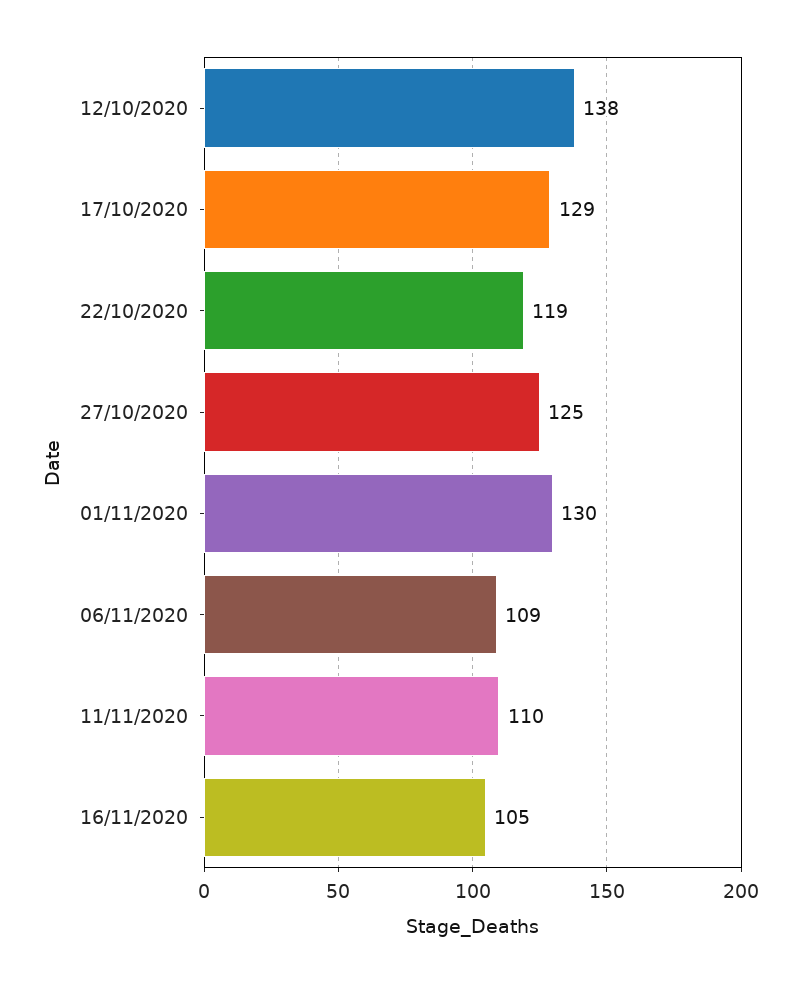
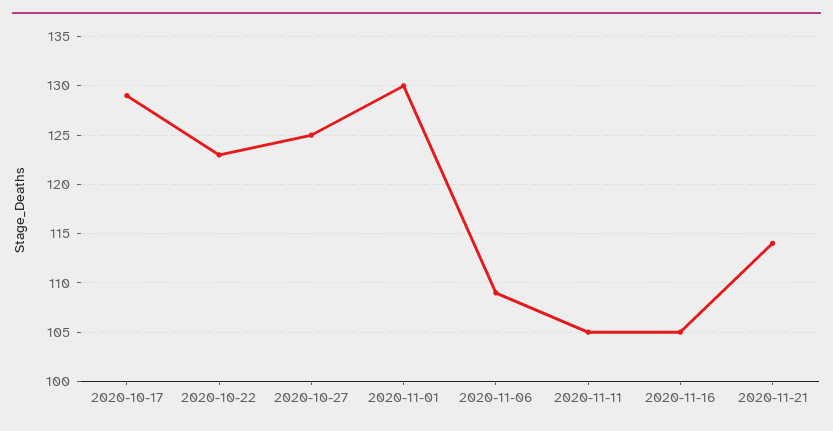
12/10/2020: 138 -> none
22/10/2020: 119 -> 123
11/11/2020: 110 -> 105
2020-11-21: none -> 114

